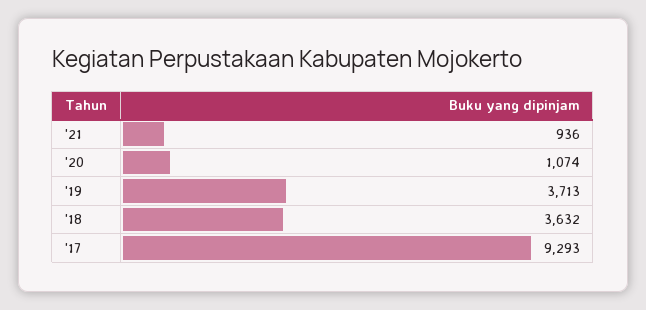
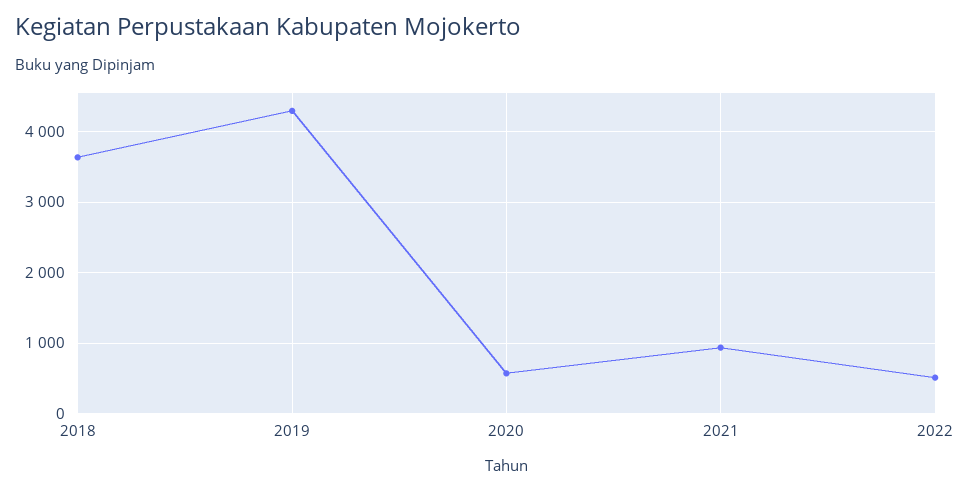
'20: 1074 -> 600
'19: 3713 -> 4300
'17: 9293 -> none
2022: none -> 500

